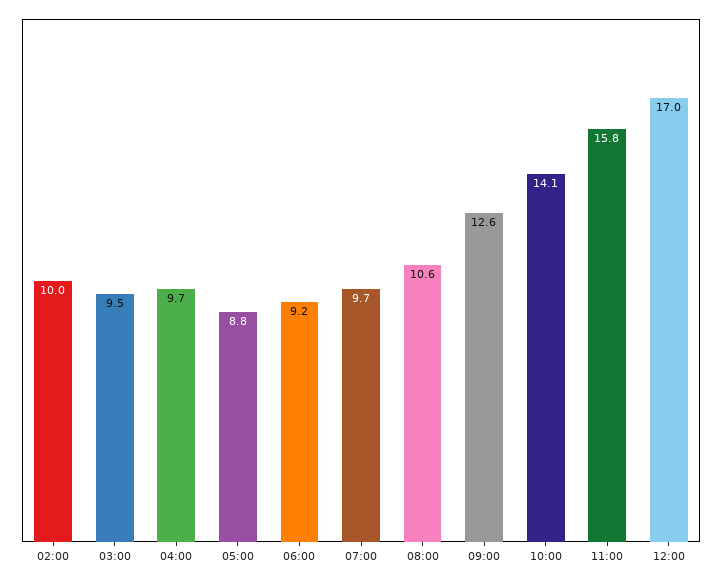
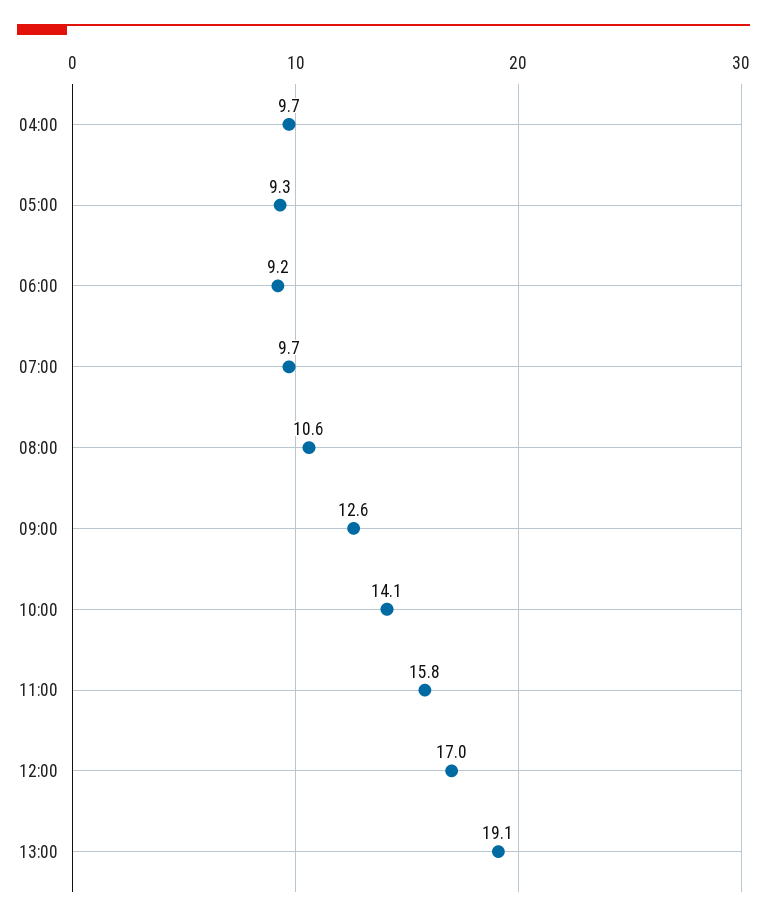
02:00: 10 -> none
03:00: 9.5 -> none
05:00: 8.8 -> 9.3
13:00: none -> 19.1

